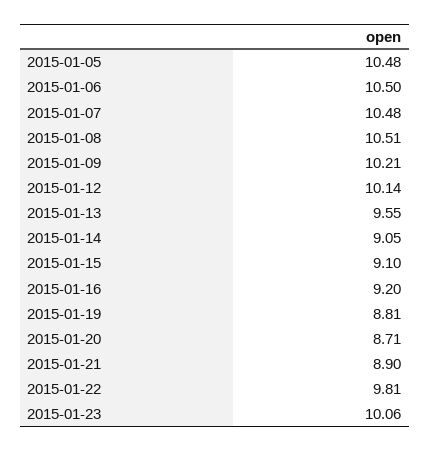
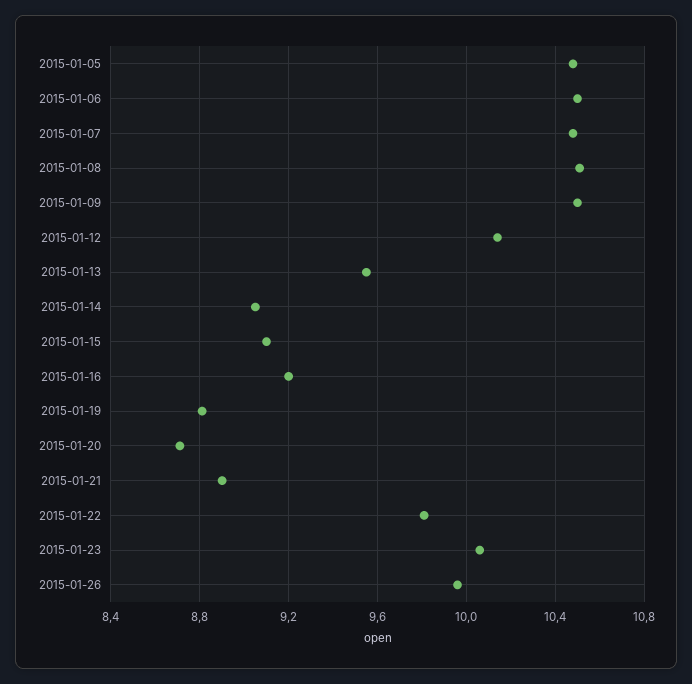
2015-01-09: 10.21 -> 10.5
2015-01-26: none -> 9.95

